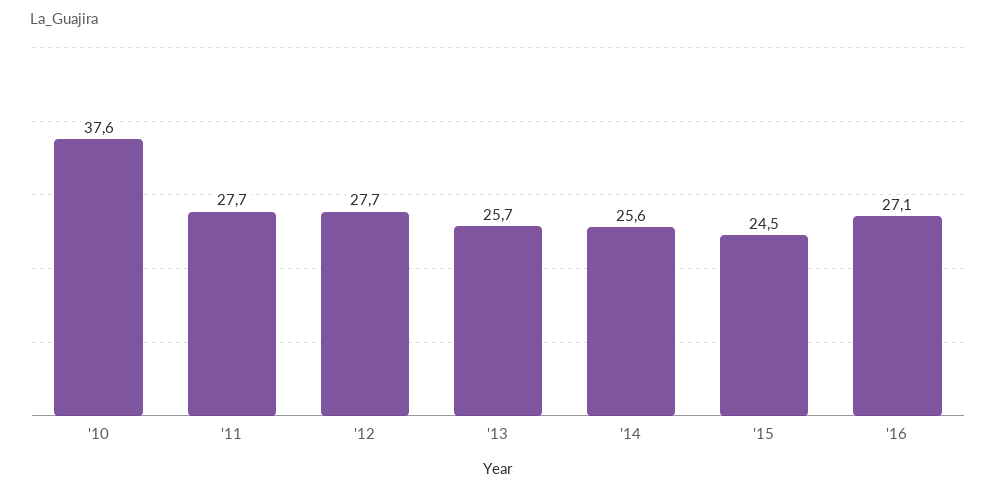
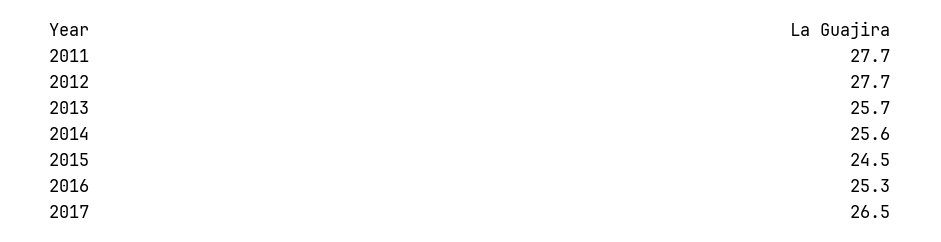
'10: 37.6 -> none
'16: 27.1 -> 25.3
2017: none -> 26.5

